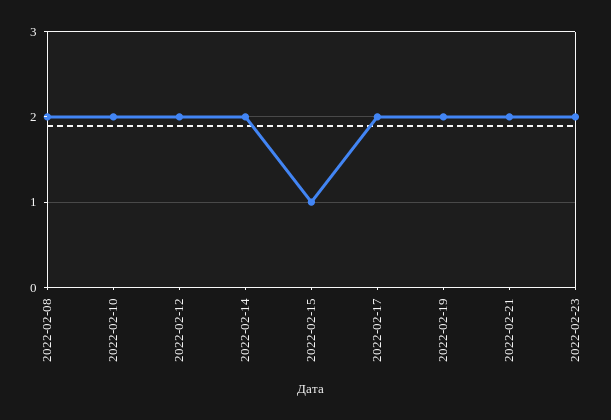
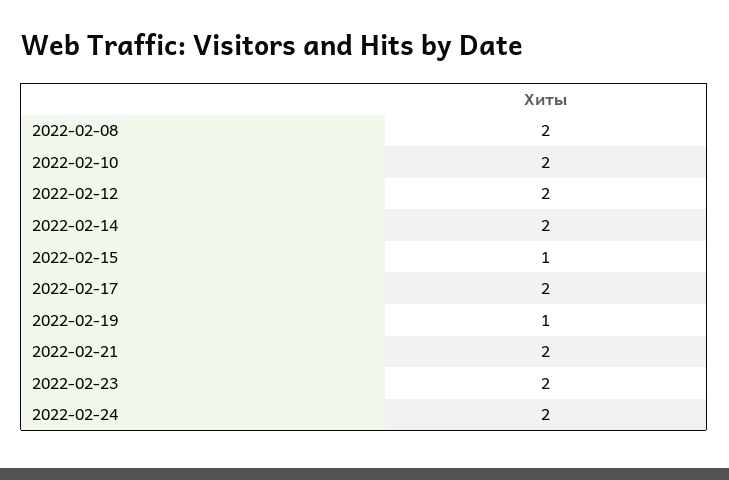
2022-02-19: 2 -> 1
2022-02-24: none -> 2

